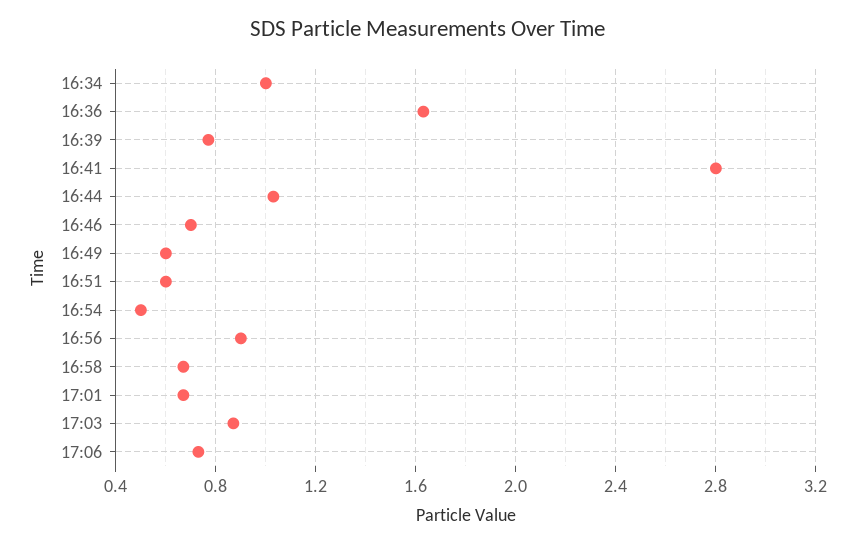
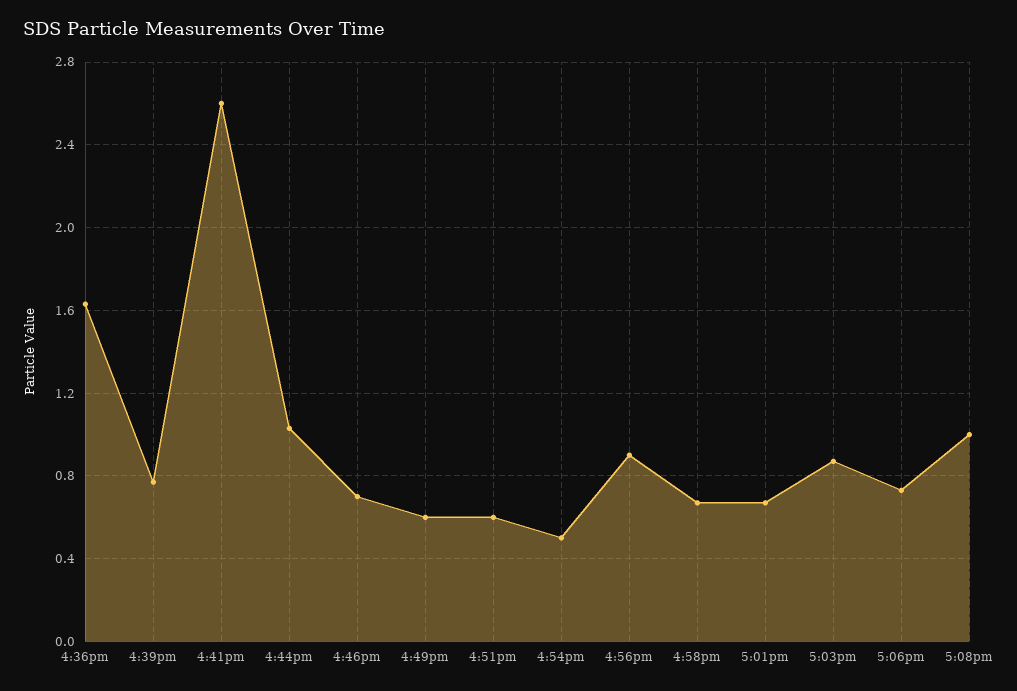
16:34: 1 -> none
16:41: 2.8 -> 2.6
5:08pm: none -> 1

